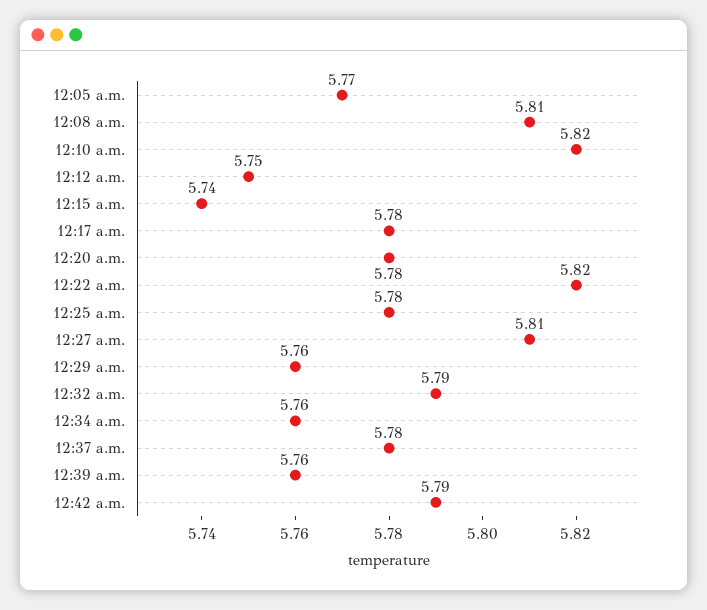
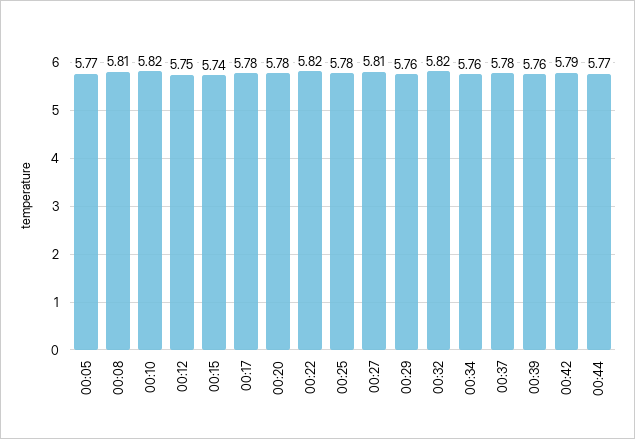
12:32 a.m.: 5.79 -> 5.82
00:44: none -> 5.77

